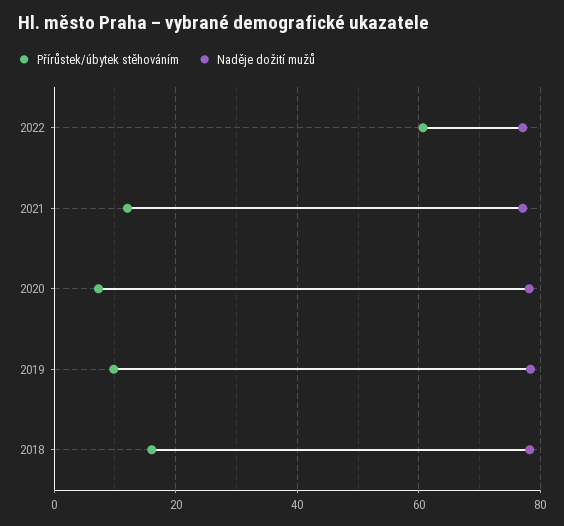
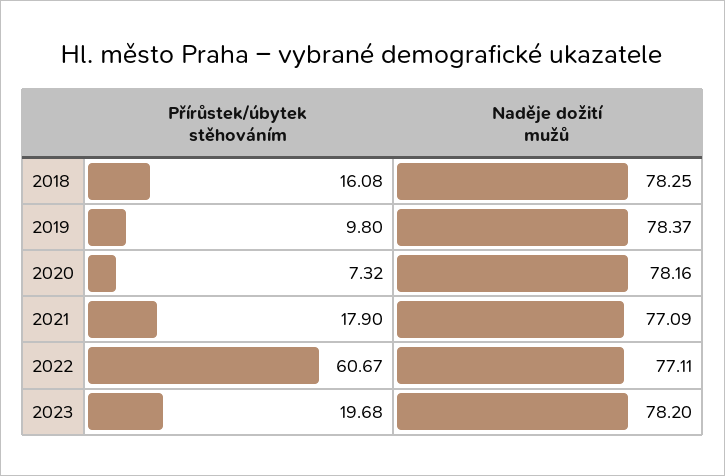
Přírůstek/úbytek stěhováním, 2021: 12 -> 17.9
Přírůstek/úbytek stěhováním, 2023: none -> 19.68
Naděje dožití mužů, 2023: none -> 78.2

